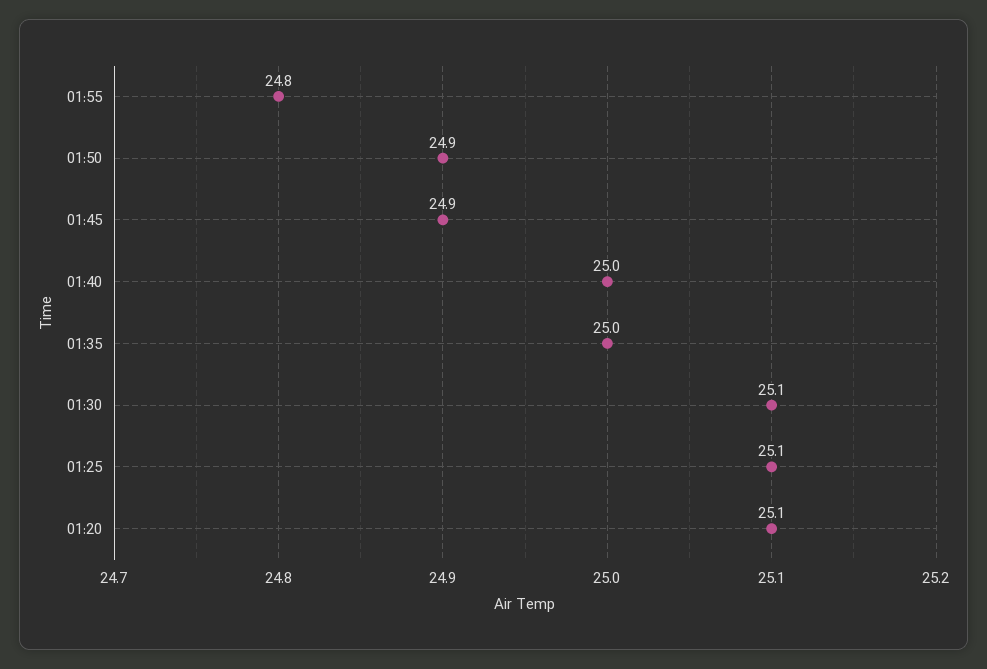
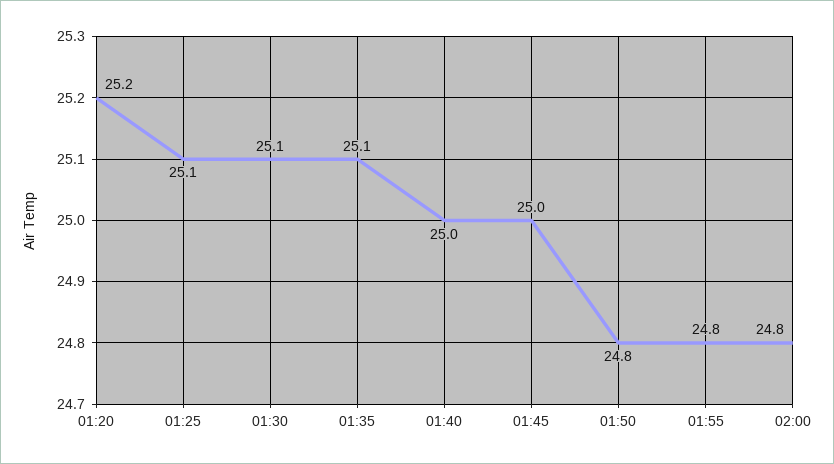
01:50: 24.9 -> 24.8
01:45: 24.9 -> 25
01:35: 25 -> 25.1
01:20: 25.1 -> 25.2
02:00: none -> 24.8

